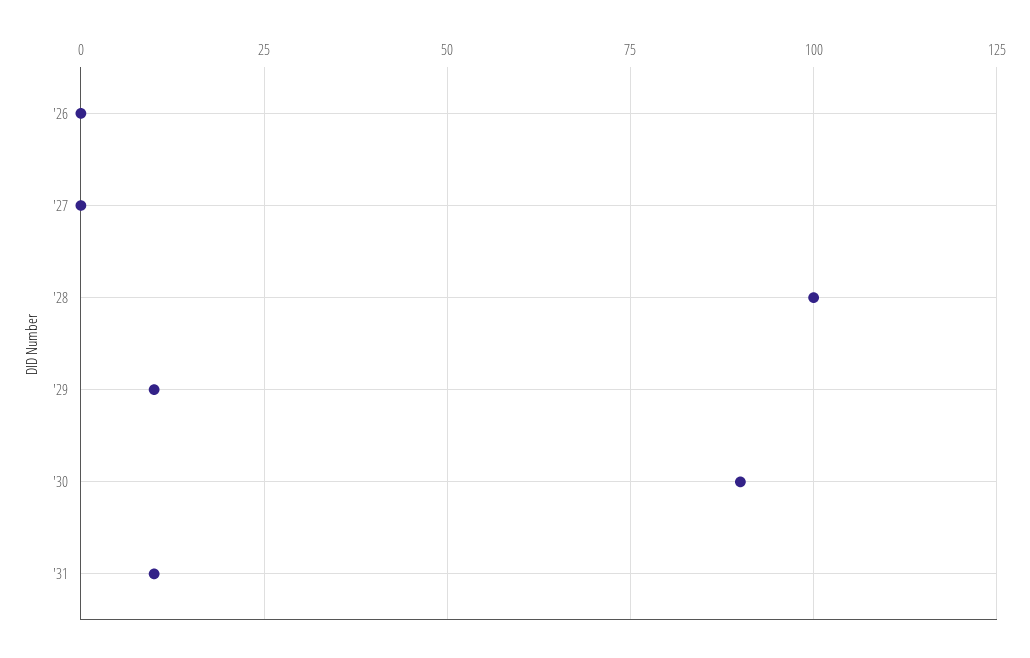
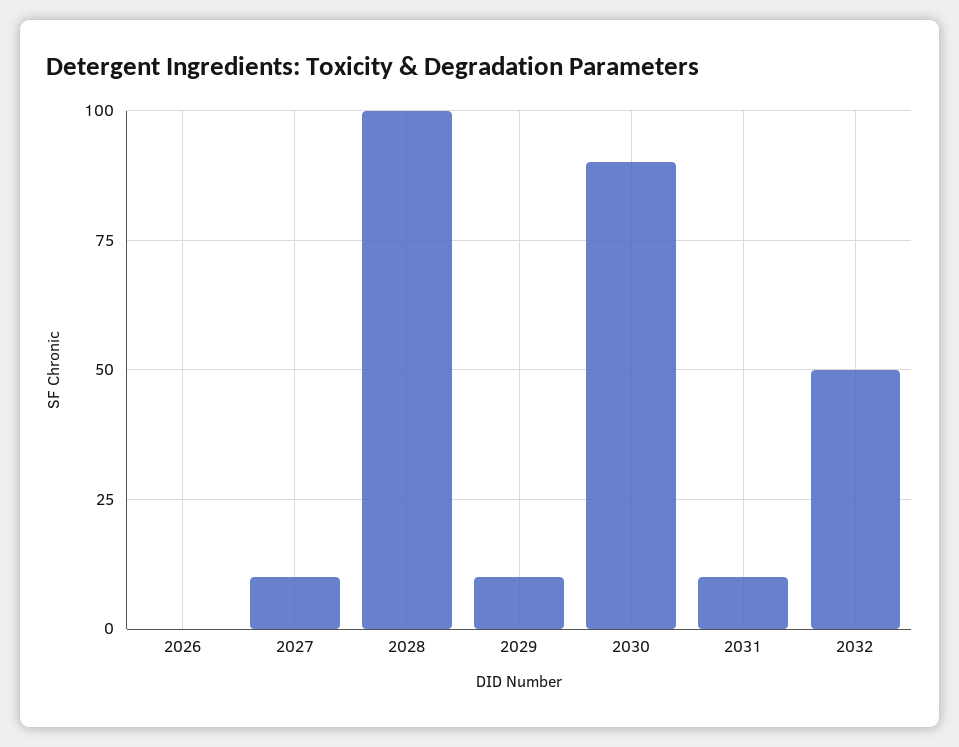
'27: 0 -> 10
2032: none -> 50

